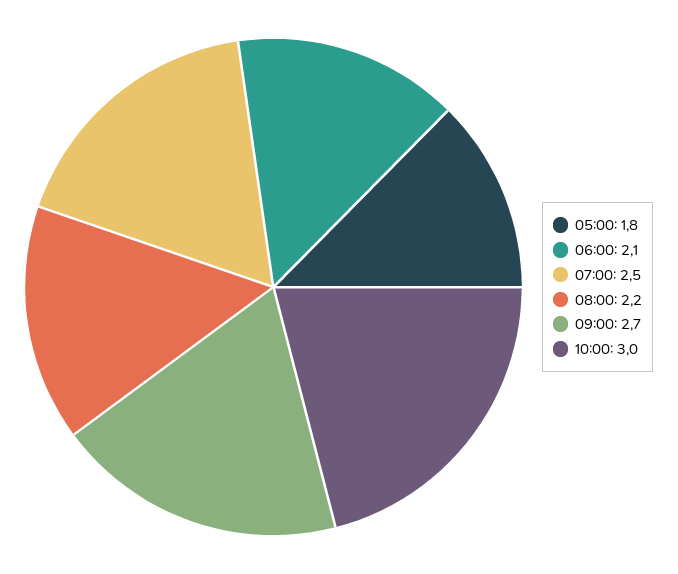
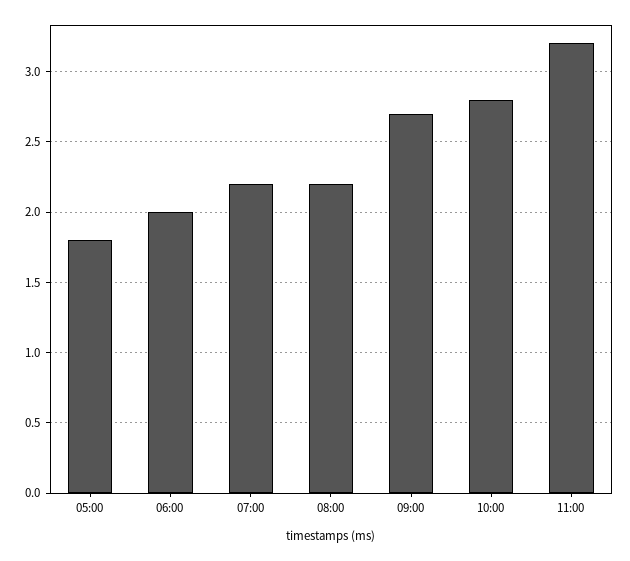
06:00: 2.1 -> 2
07:00: 2.5 -> 2.2
10:00: 3 -> 2.8
11:00: none -> 3.2

